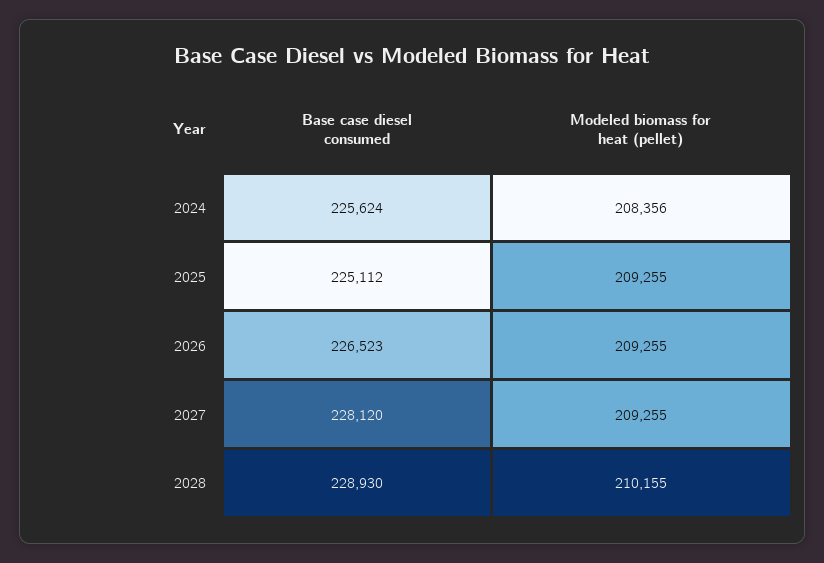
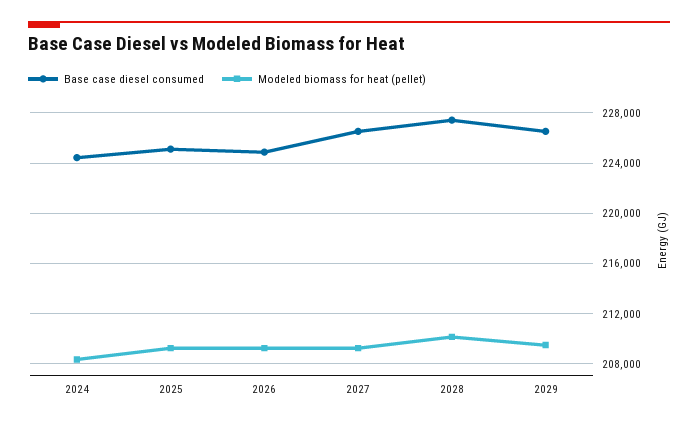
Base case diesel consumed, 2024: 225624 -> 224500
Base case diesel consumed, 2026: 226523 -> 225000
Base case diesel consumed, 2027: 228120 -> 226500
Base case diesel consumed, 2028: 228930 -> 227500
Base case diesel consumed, 2029: none -> 226500
Modeled biomass for heat (pellet), 2029: none -> 209500

